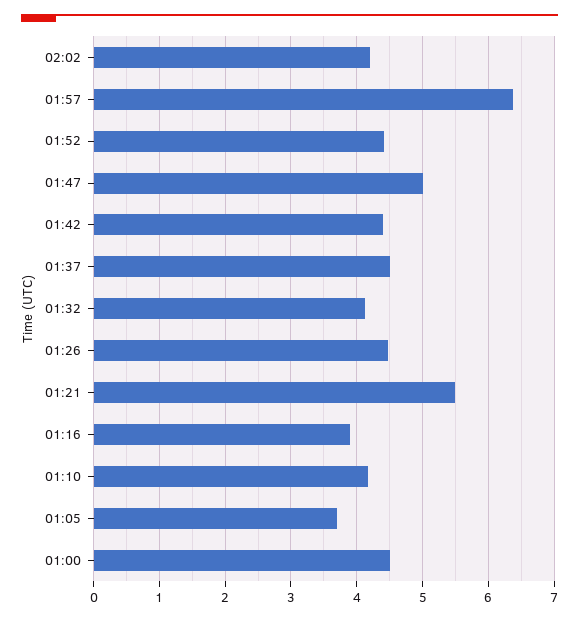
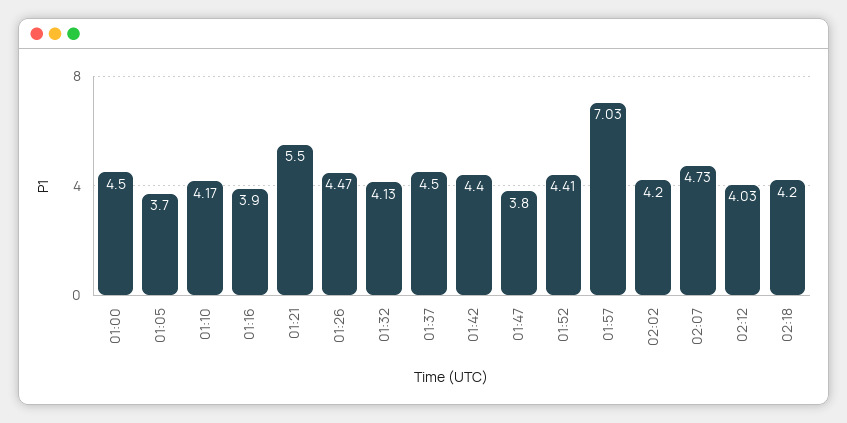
01:57: 6.4 -> 7.03
01:47: 5 -> 3.8
02:07: none -> 4.73
02:12: none -> 4.03
02:18: none -> 4.2

